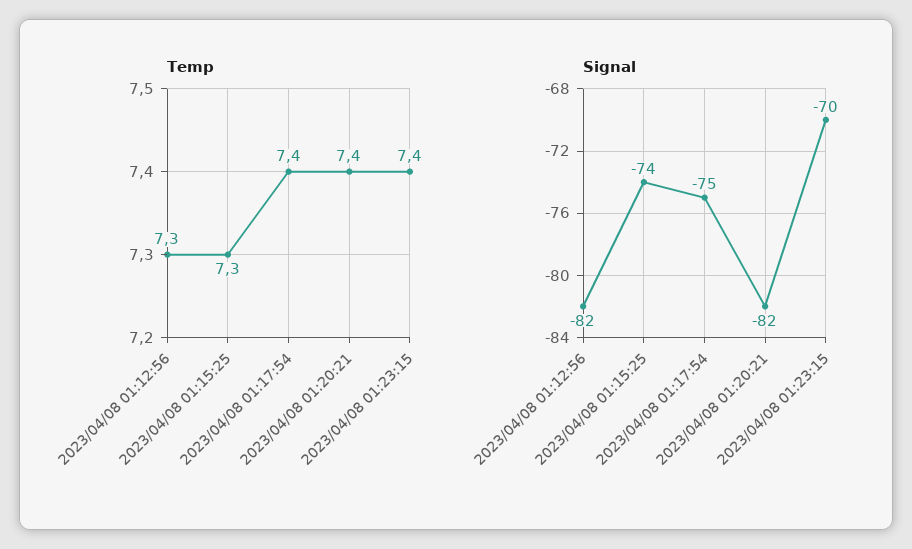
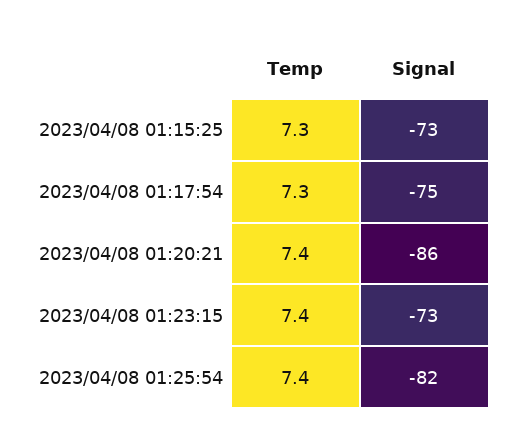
Temp, 2023/04/08 01:12:56: 7.3 -> none
Temp, 2023/04/08 01:17:54: 7.4 -> 7.3
Signal, 2023/04/08 01:12:56: -82 -> none
Signal, 2023/04/08 01:15:25: -74 -> -73
Signal, 2023/04/08 01:20:21: -82 -> -86
Signal, 2023/04/08 01:23:15: -70 -> -73
Temp, 2023/04/08 01:25:54: none -> 7.4
Signal, 2023/04/08 01:25:54: none -> -82

